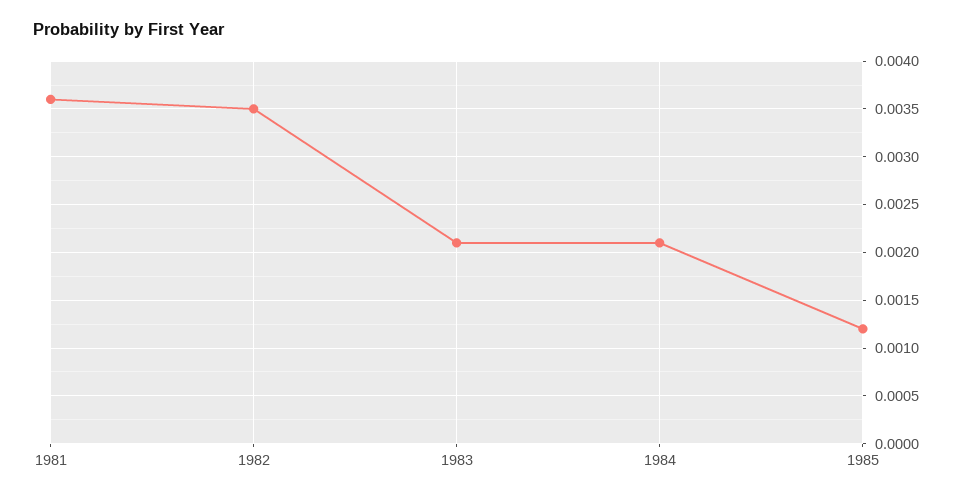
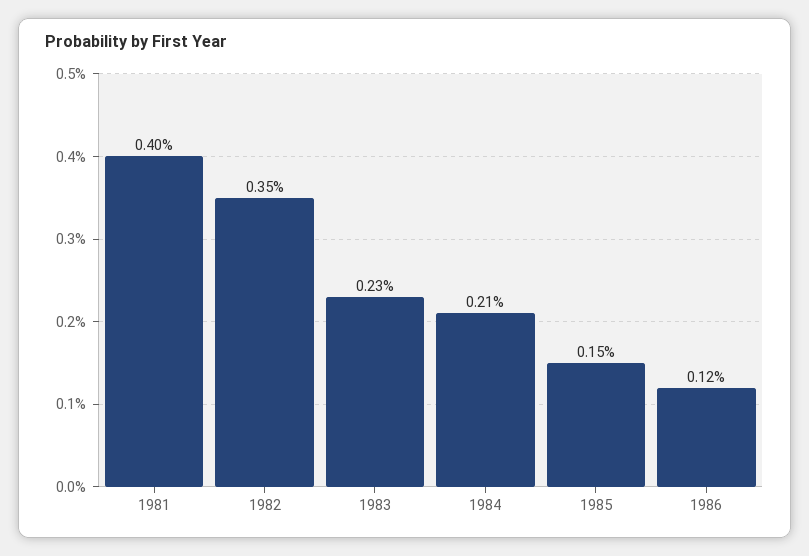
1981: 0.0036 -> 0.004
1983: 0.0021 -> 0.0023
1985: 0.0012 -> 0.0015
1986: none -> 0.0012

